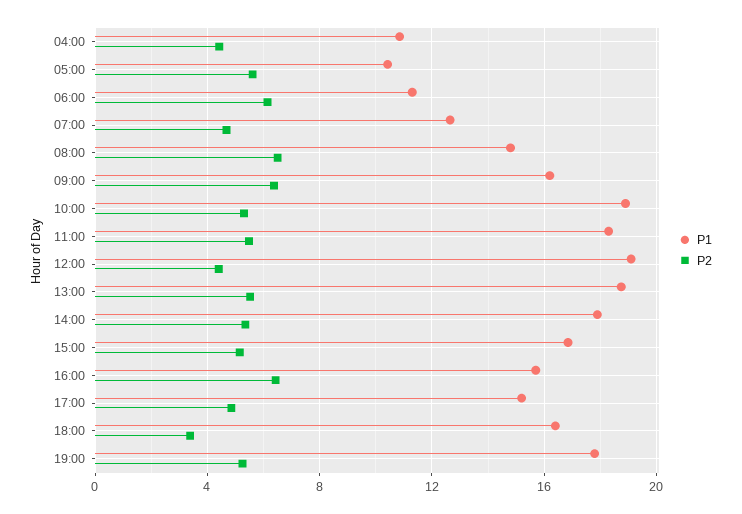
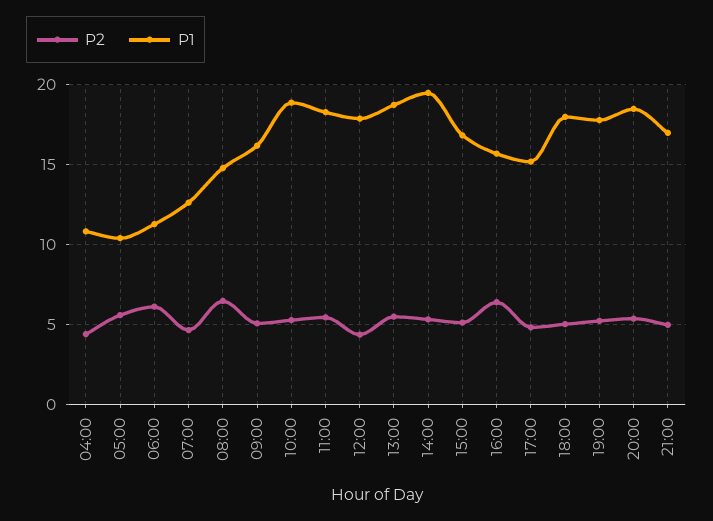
P2, 09:00: 6.5 -> 5
P1, 12:00: 19 -> 18
P1, 14:00: 18 -> 19.5
P1, 18:00: 16.5 -> 18
P2, 18:00: 3.5 -> 5
P2, 20:00: none -> 5.5
P1, 20:00: none -> 18.5
P2, 21:00: none -> 5
P1, 21:00: none -> 17

